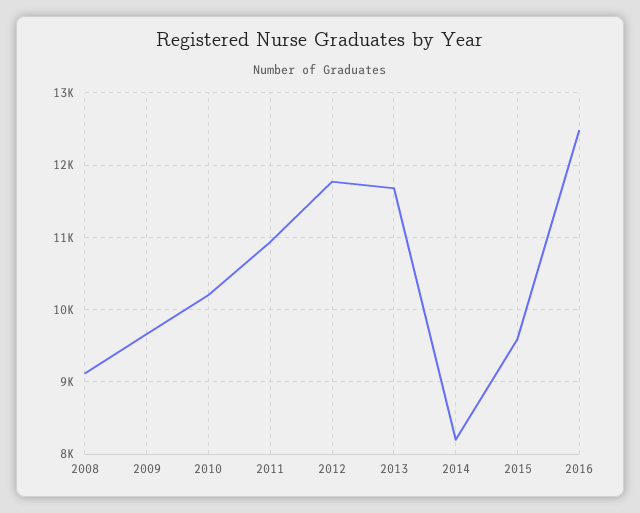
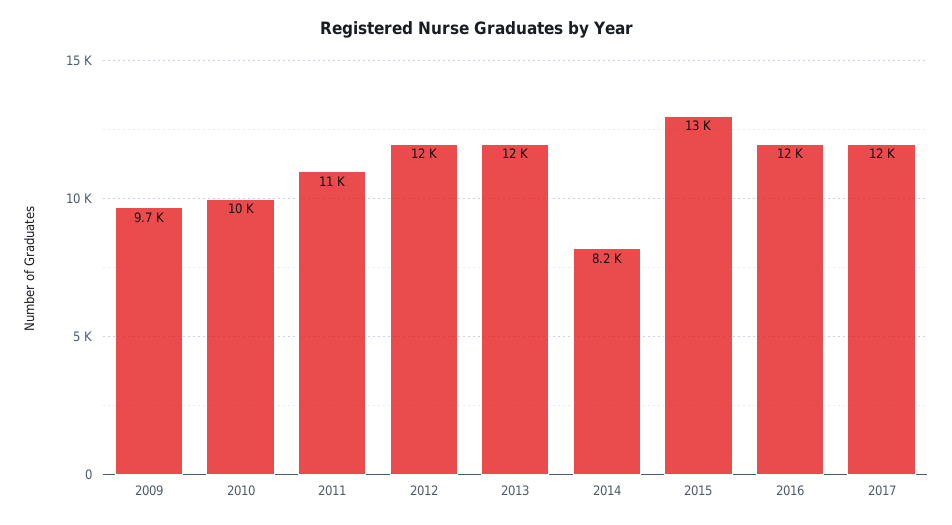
2008: 9100 -> none
2015: 9600 -> 13000
2017: none -> 12000

